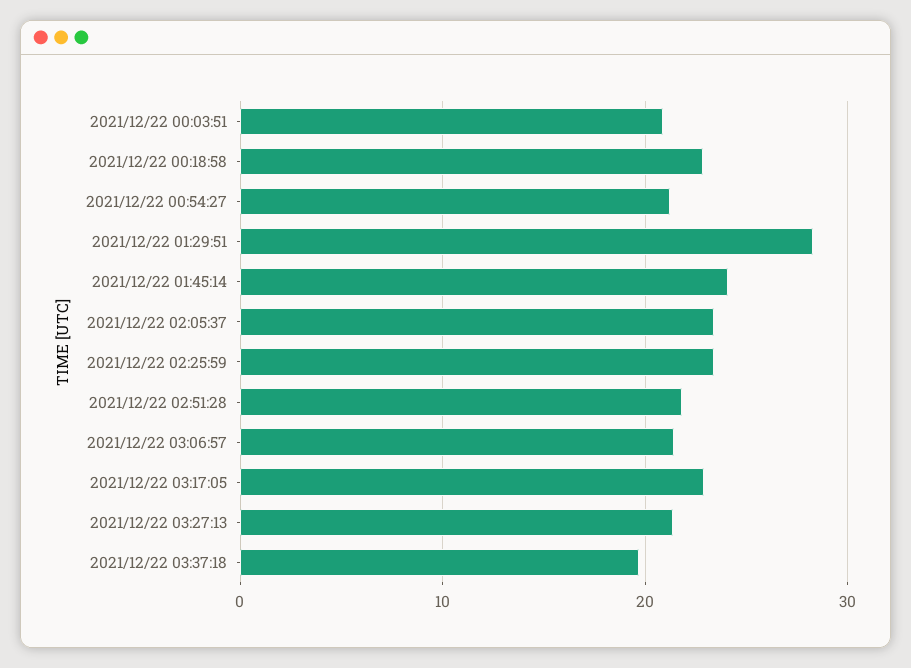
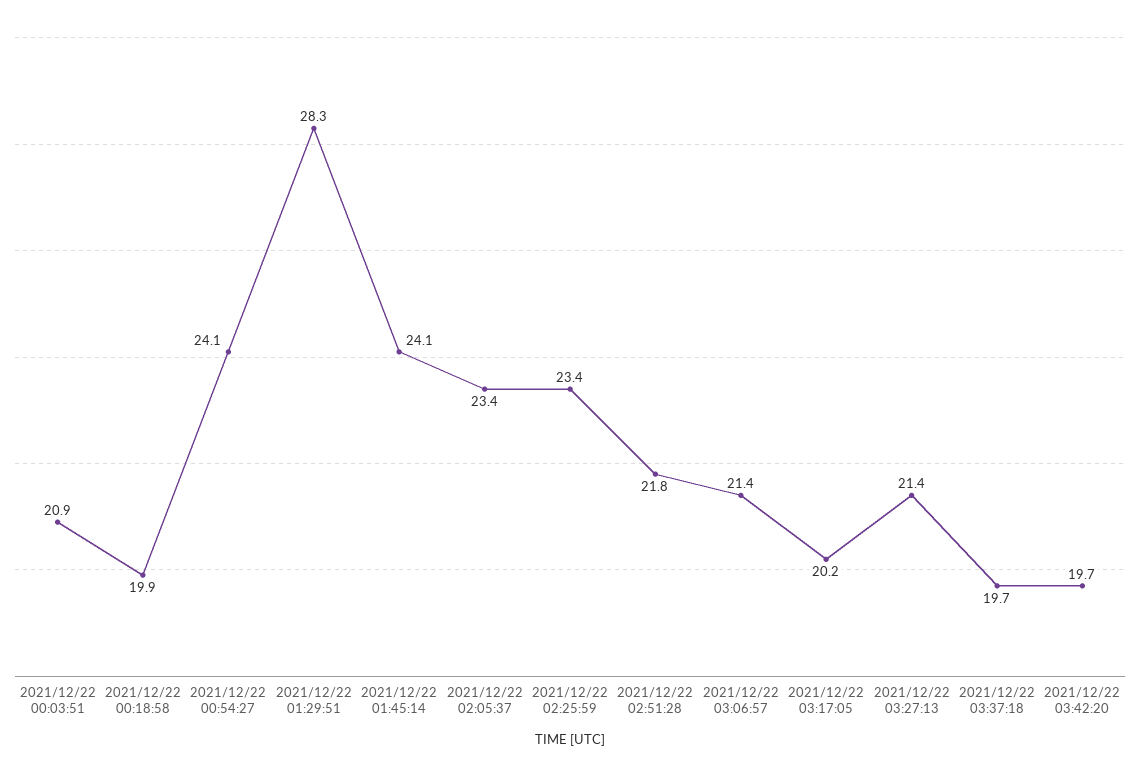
2021/12/22 00:18:58: 23 -> 19.9
2021/12/22 00:54:27: 21 -> 24.1
2021/12/22 03:17:05: 23 -> 20.2
2021/12/22 03:42:20: none -> 19.7

